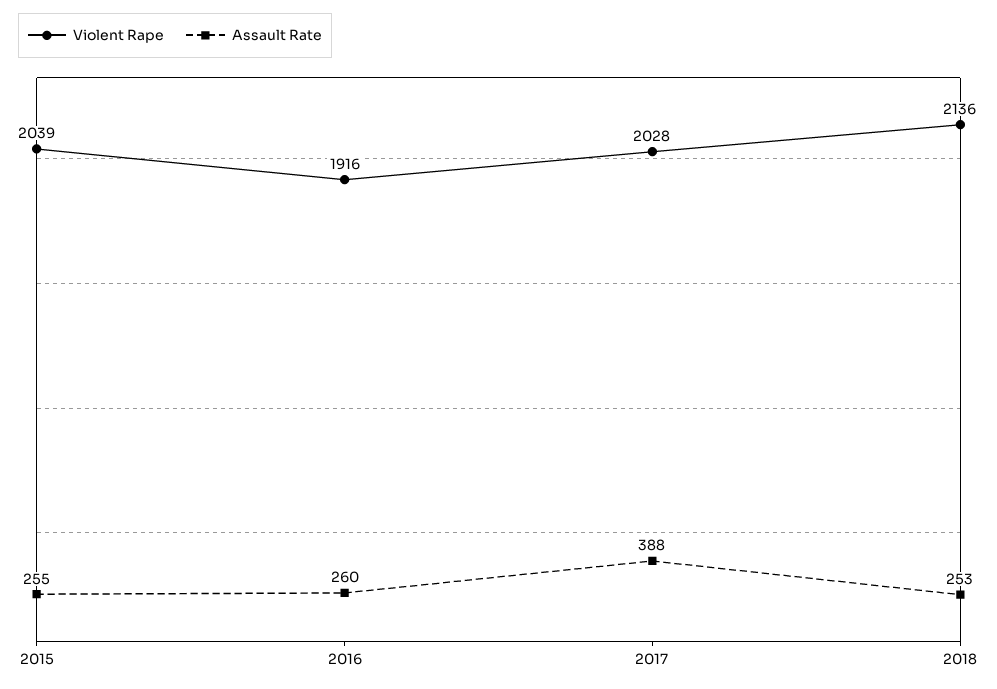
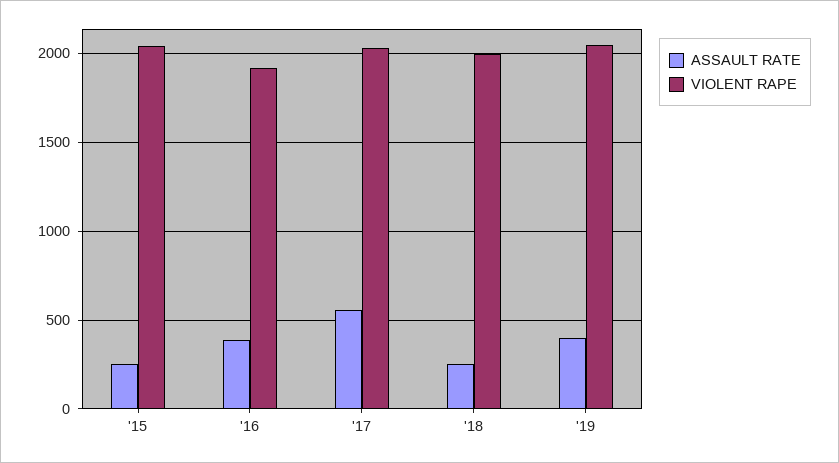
Assault Rate, 2016: 260 -> 400
Assault Rate, 2017: 388 -> 550
Violent Rape, 2018: 2136 -> 2000
Assault Rate, '19: none -> 400
Violent Rape, '19: none -> 2050

